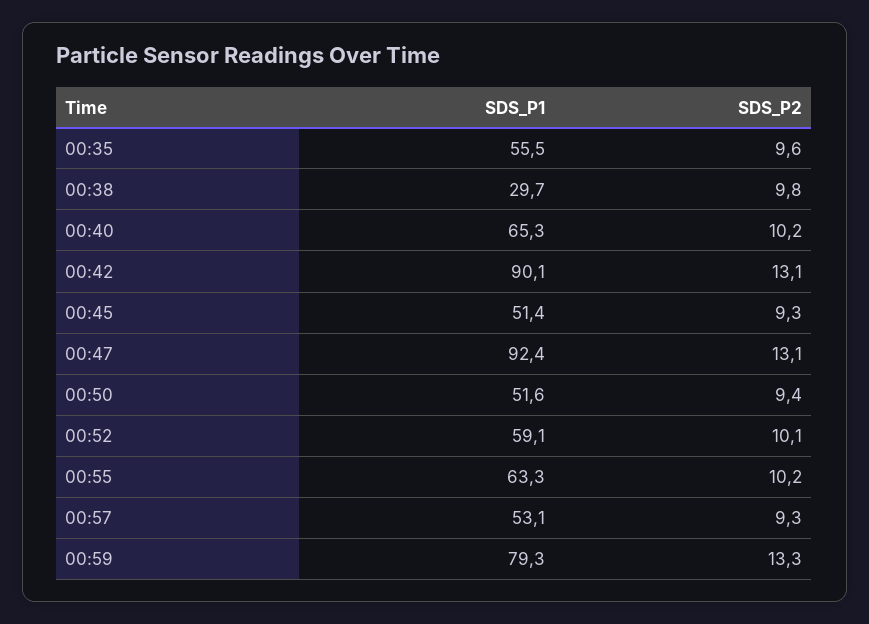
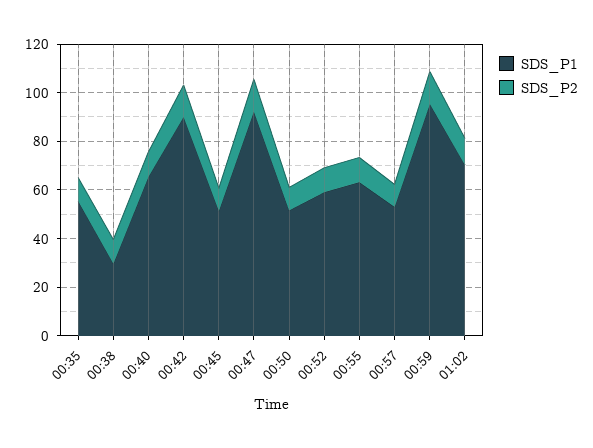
SDS_P1, 00:59: 79.3 -> 95
SDS_P1, 01:02: none -> 70
SDS_P2, 01:02: none -> 10

